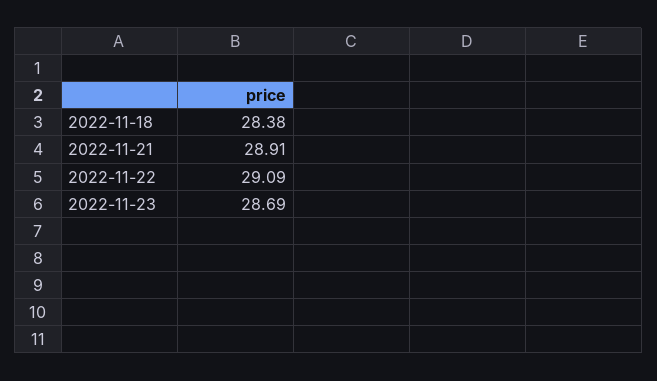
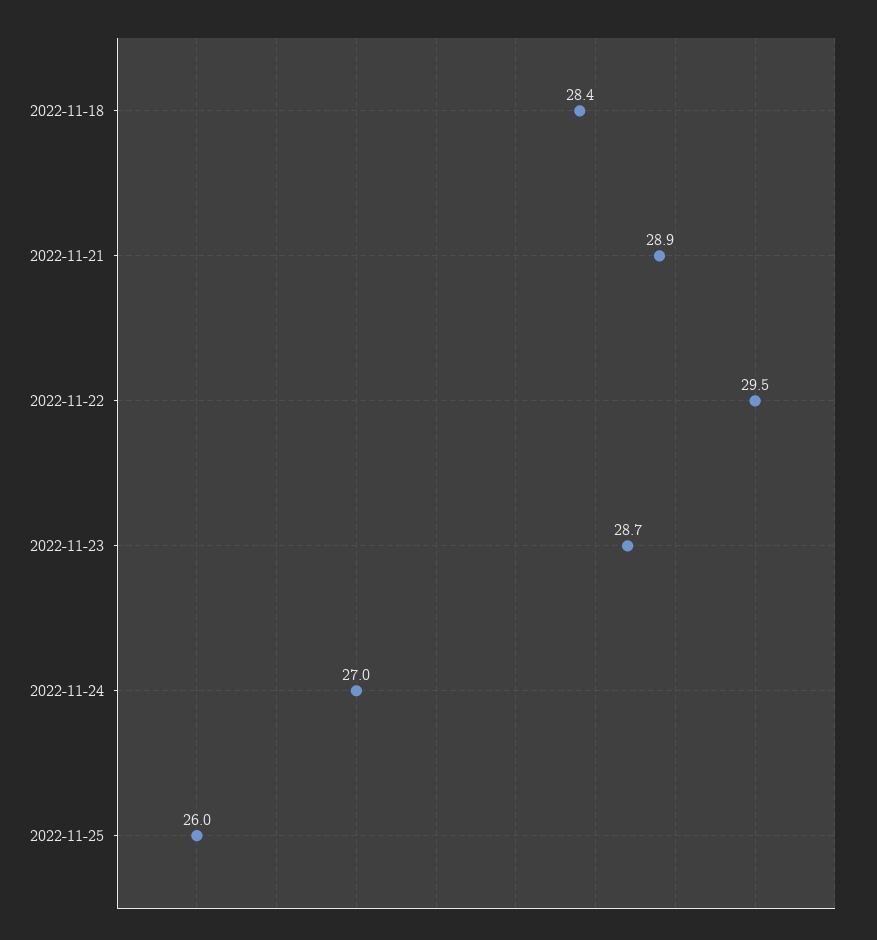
2022-11-22: 29.09 -> 29.5
2022-11-24: none -> 27
2022-11-25: none -> 26

